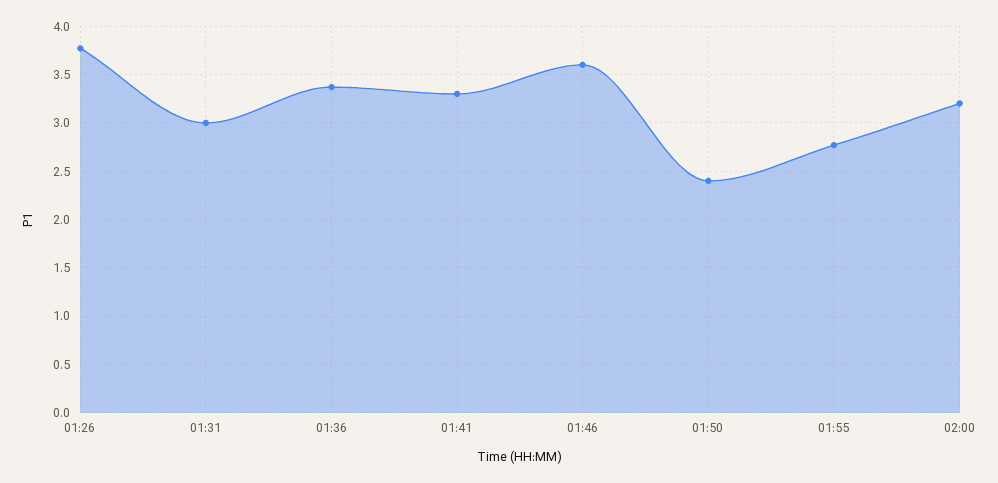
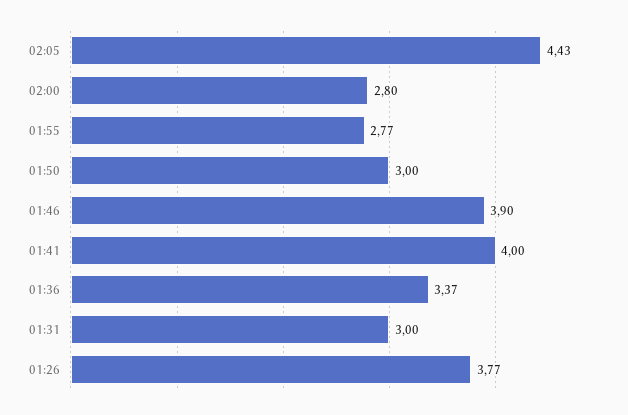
01:41: 3.3 -> 4
01:46: 3.6 -> 3.9
01:50: 2.4 -> 3
02:00: 3.2 -> 2.8
02:05: none -> 4.43

